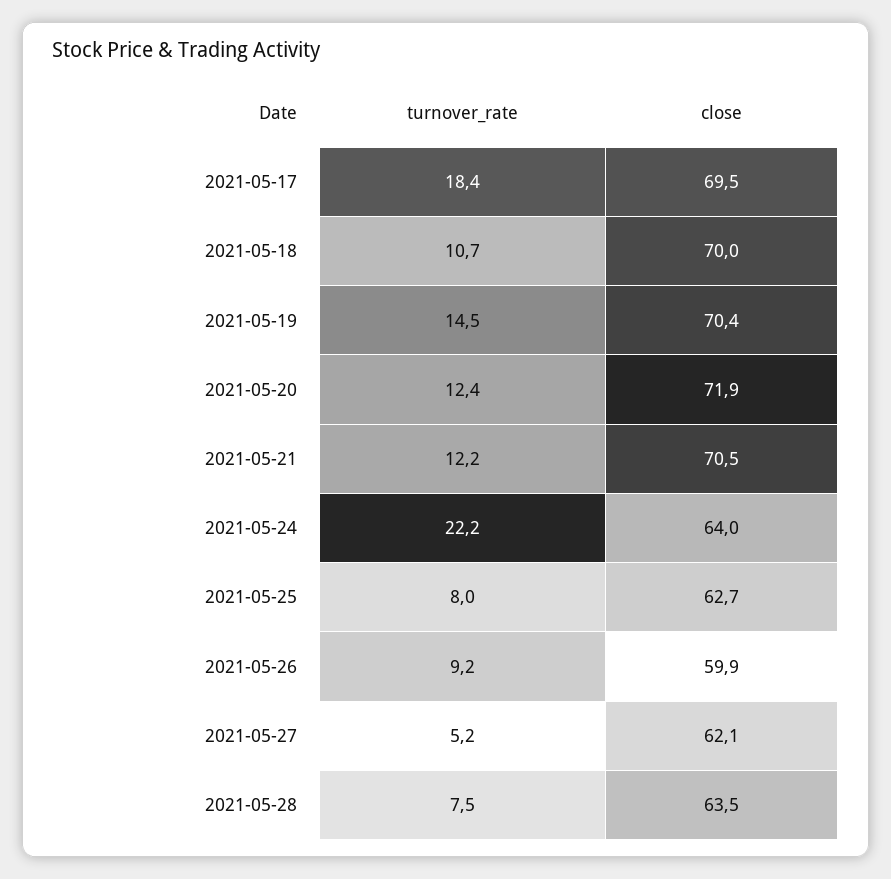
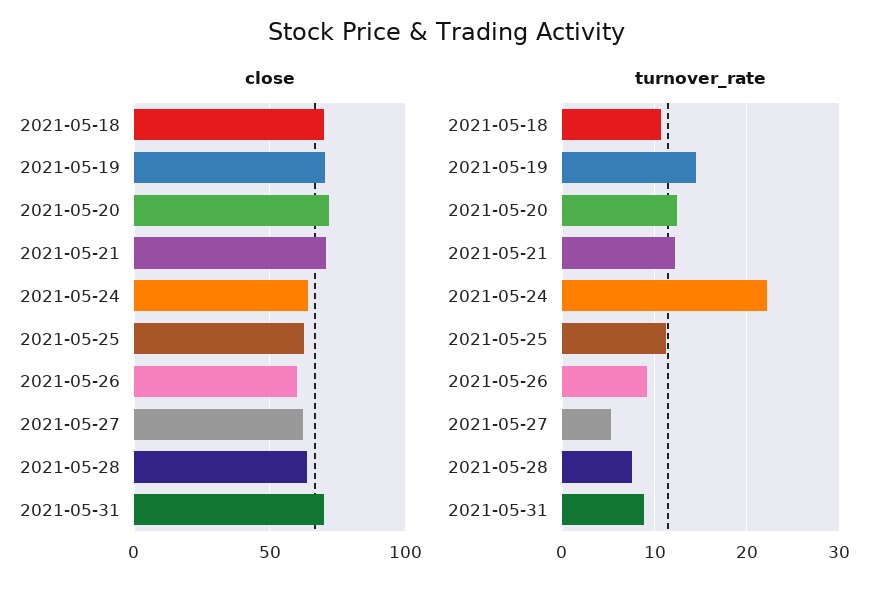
turnover_rate, 2021-05-17: 18.4 -> none
close, 2021-05-17: 69.5 -> none
turnover_rate, 2021-05-25: 8 -> 11
close, 2021-05-31: none -> 70
turnover_rate, 2021-05-31: none -> 9

